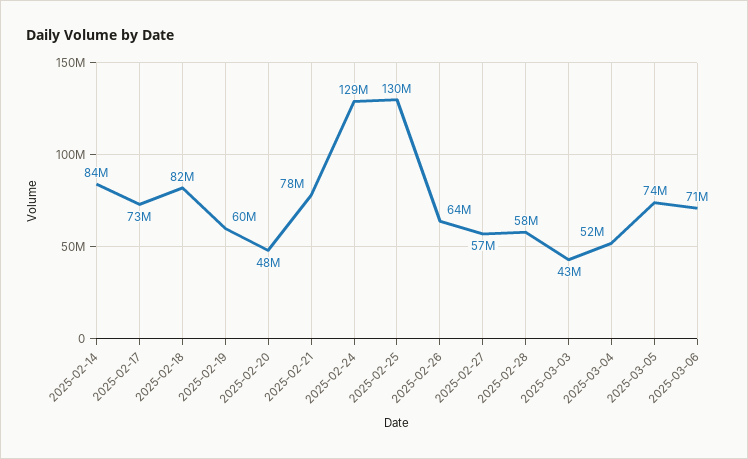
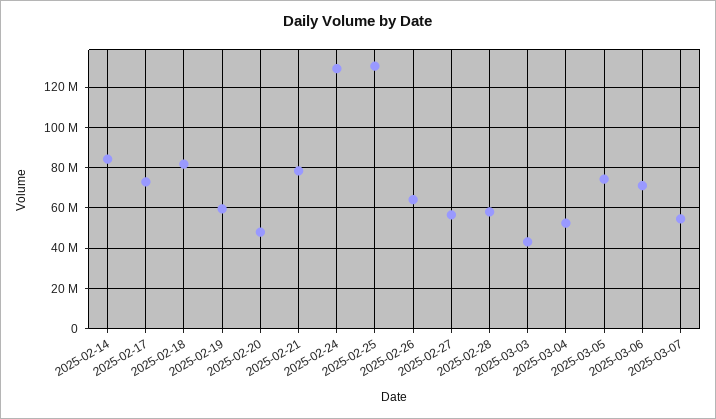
2025-03-07: none -> 55000000

